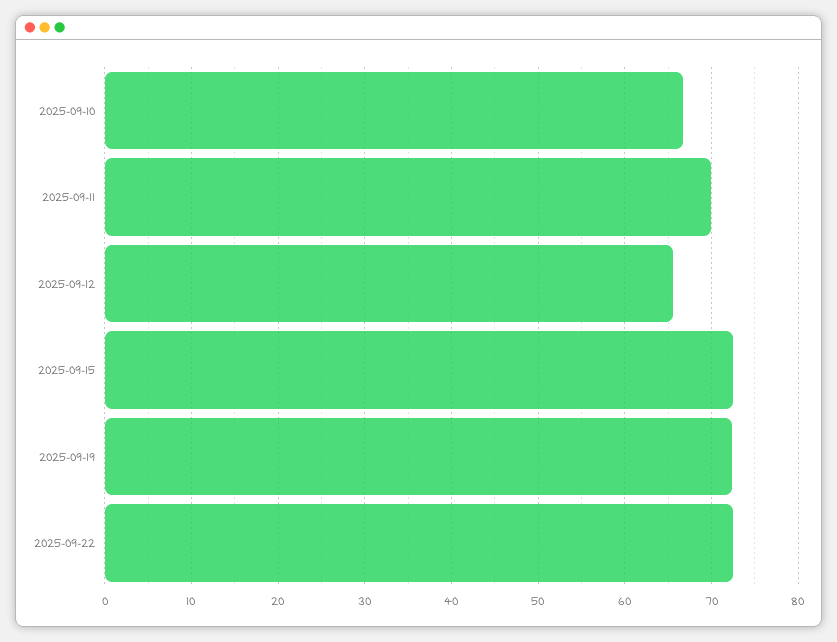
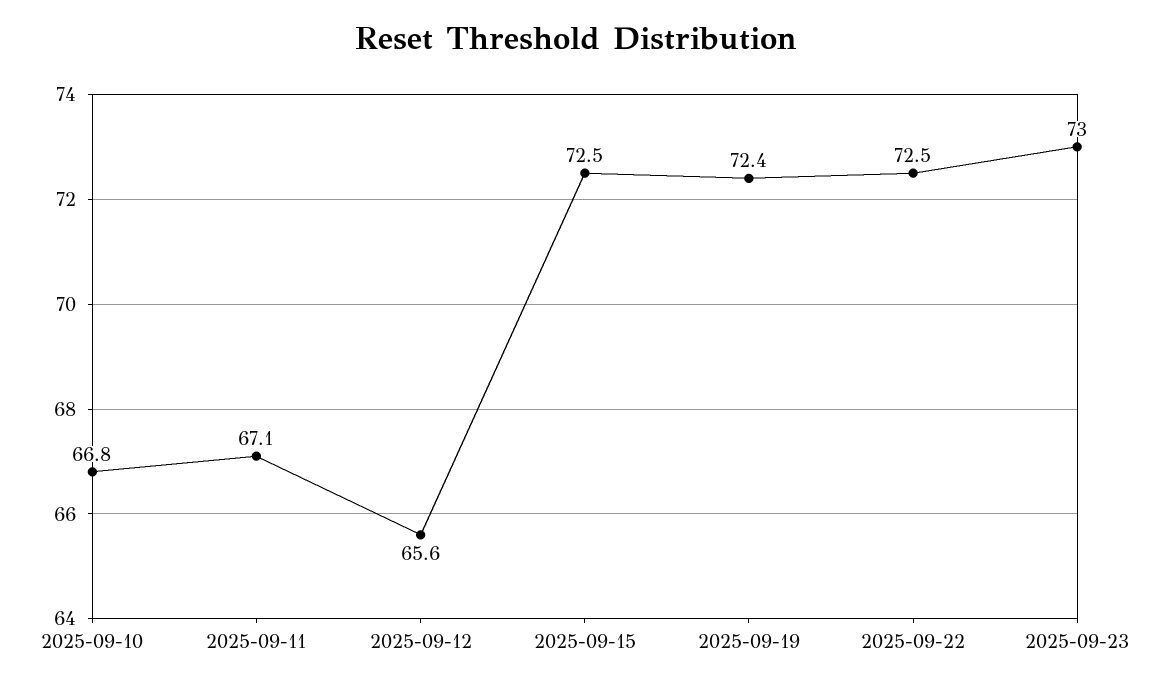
2025-09-11: 70 -> 67.1
2025-09-23: none -> 73

